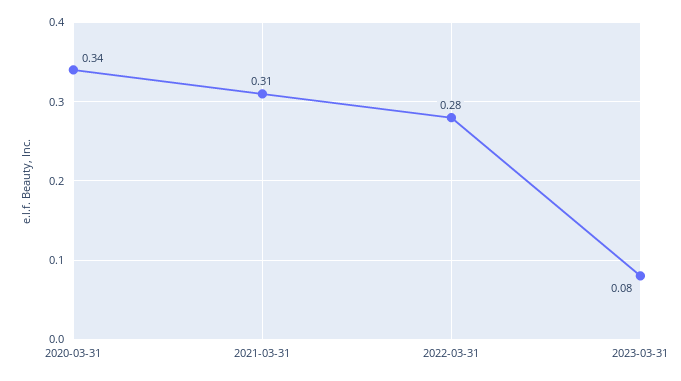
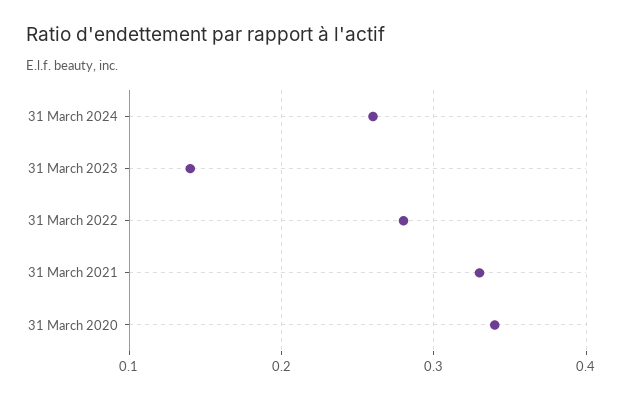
2021-03-31: 0.31 -> 0.33
2023-03-31: 0.08 -> 0.14
31 March 2024: none -> 0.26

